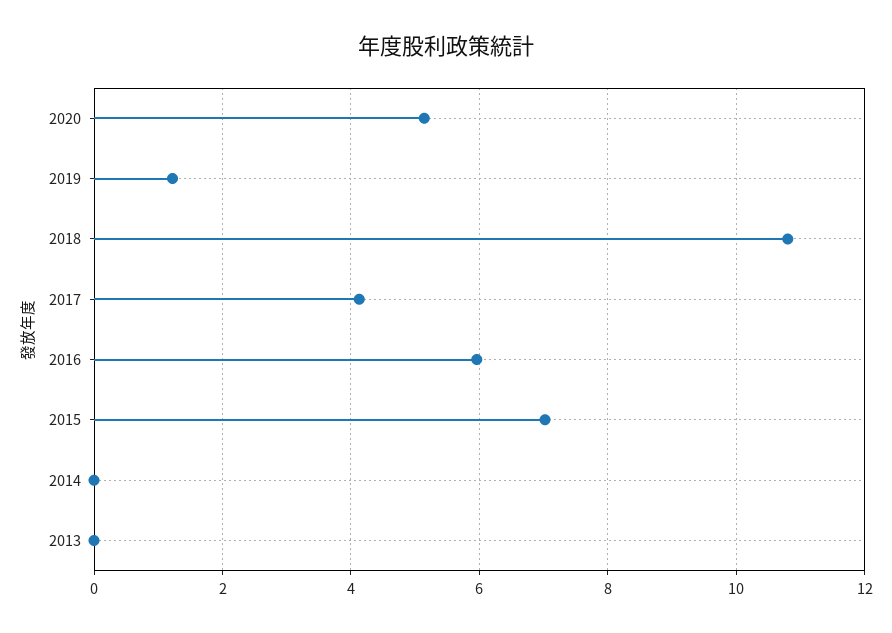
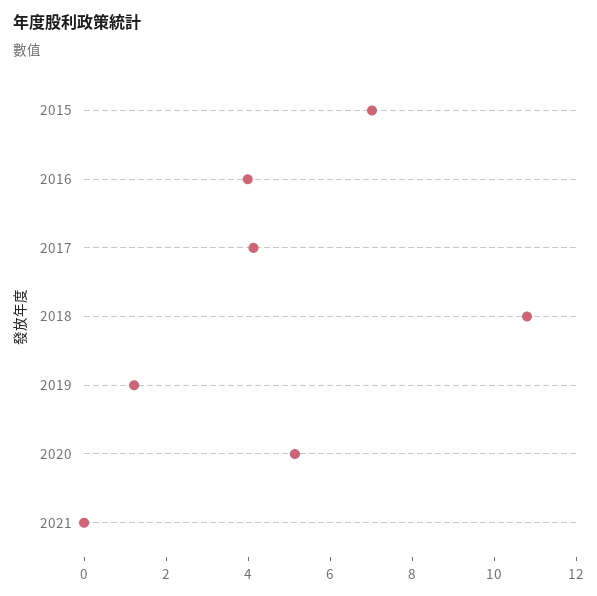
2016: 6 -> 4
2014: 0 -> none
2013: 0 -> none
2021: none -> 0

